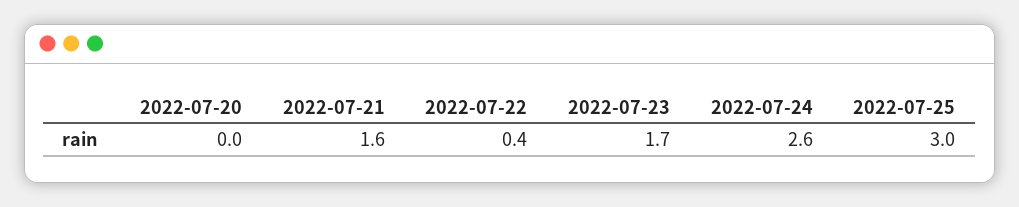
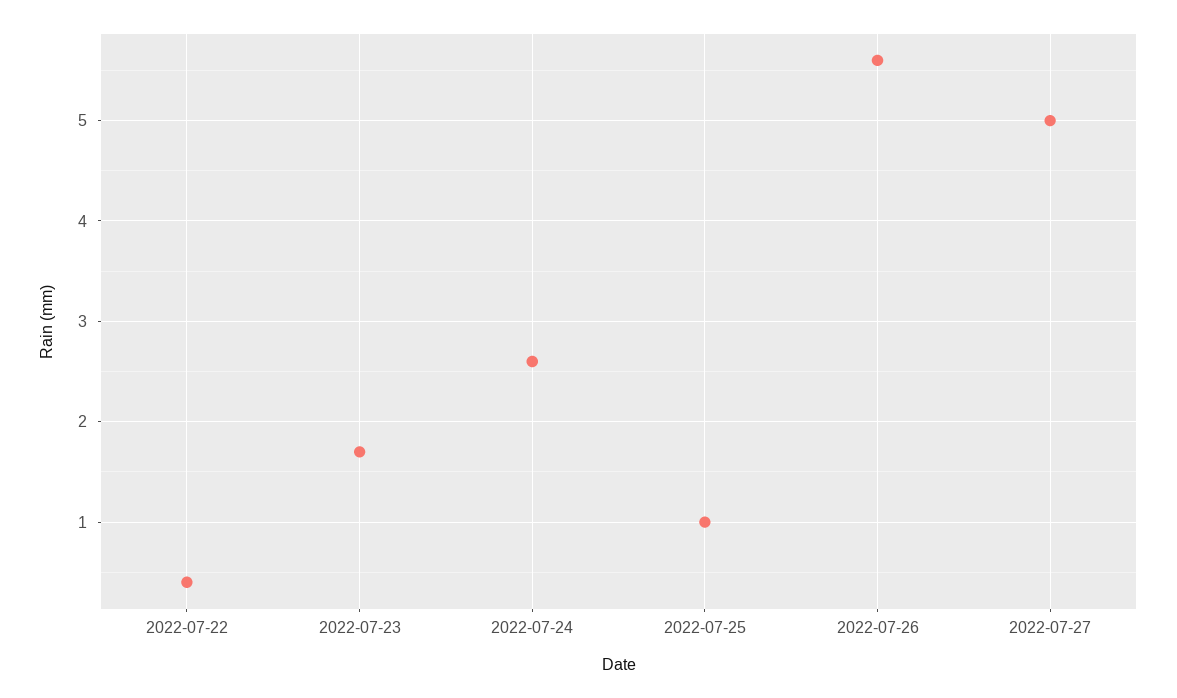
2022-07-20: 0 -> none
2022-07-21: 1.6 -> none
2022-07-25: 3 -> 1
2022-07-26: none -> 5.6
2022-07-27: none -> 5

